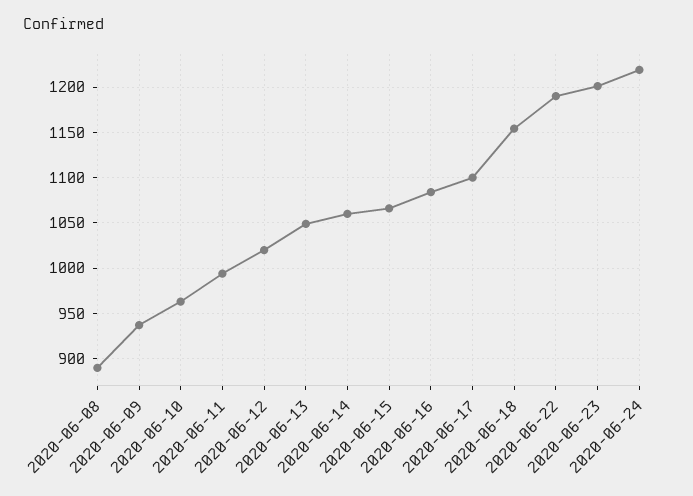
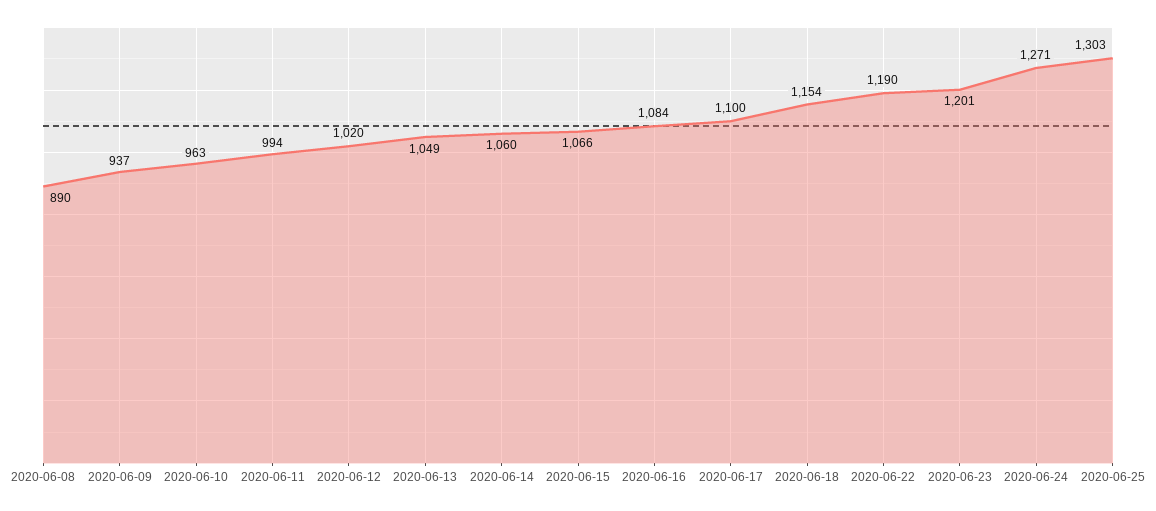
2020-06-24: 1220 -> 1271
2020-06-25: none -> 1303

